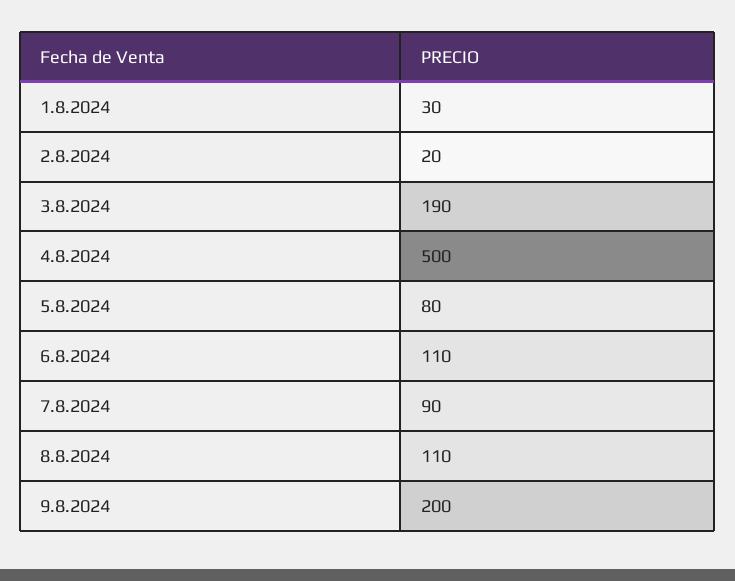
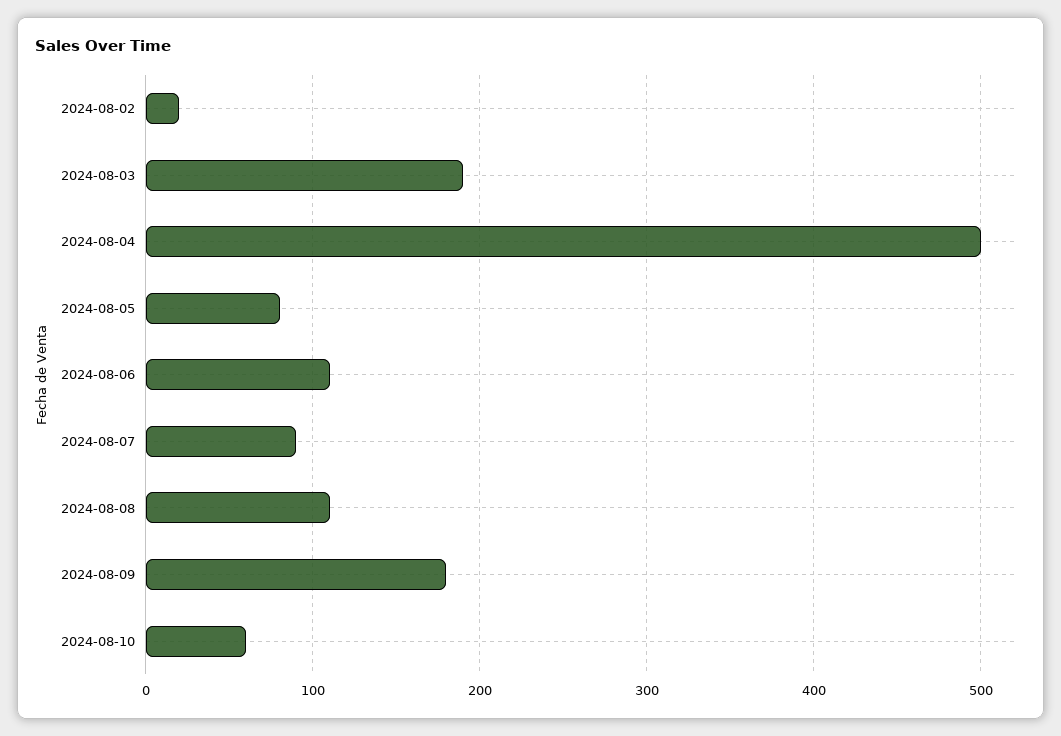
1.8.2024: 30 -> none
9.8.2024: 200 -> 180
2024-08-10: none -> 60

